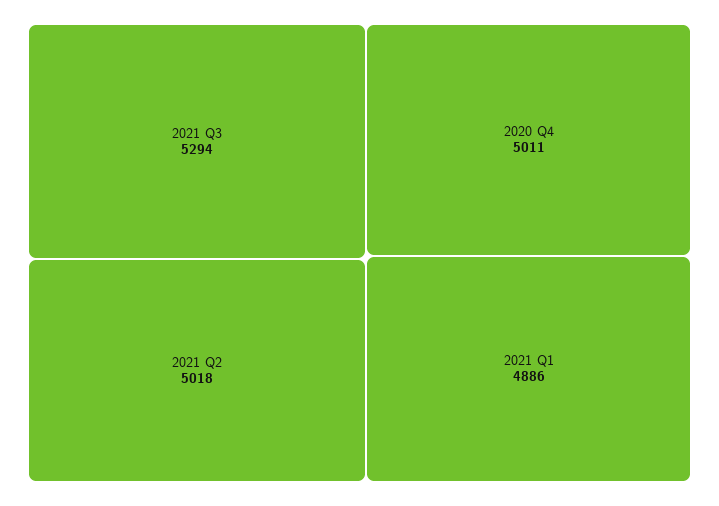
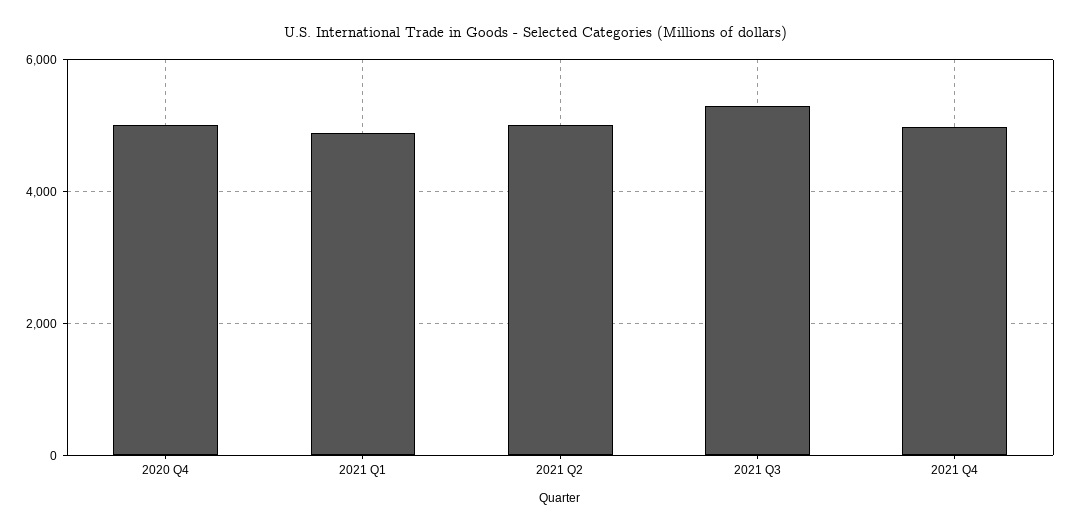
2021 Q4: none -> 5000

